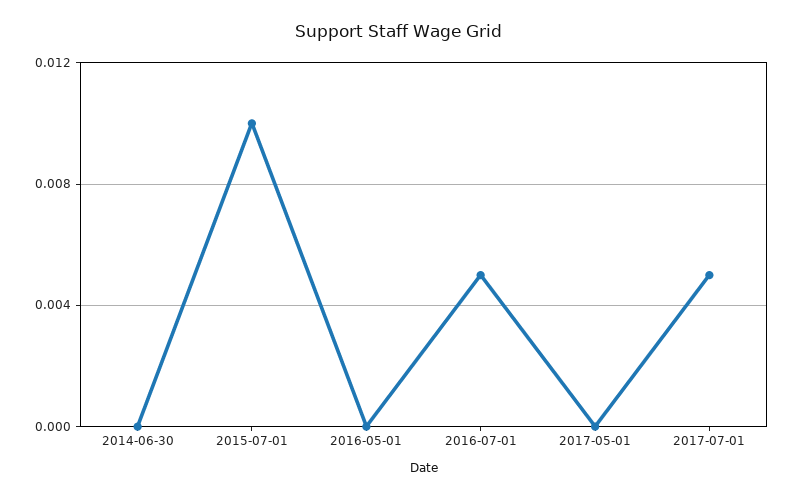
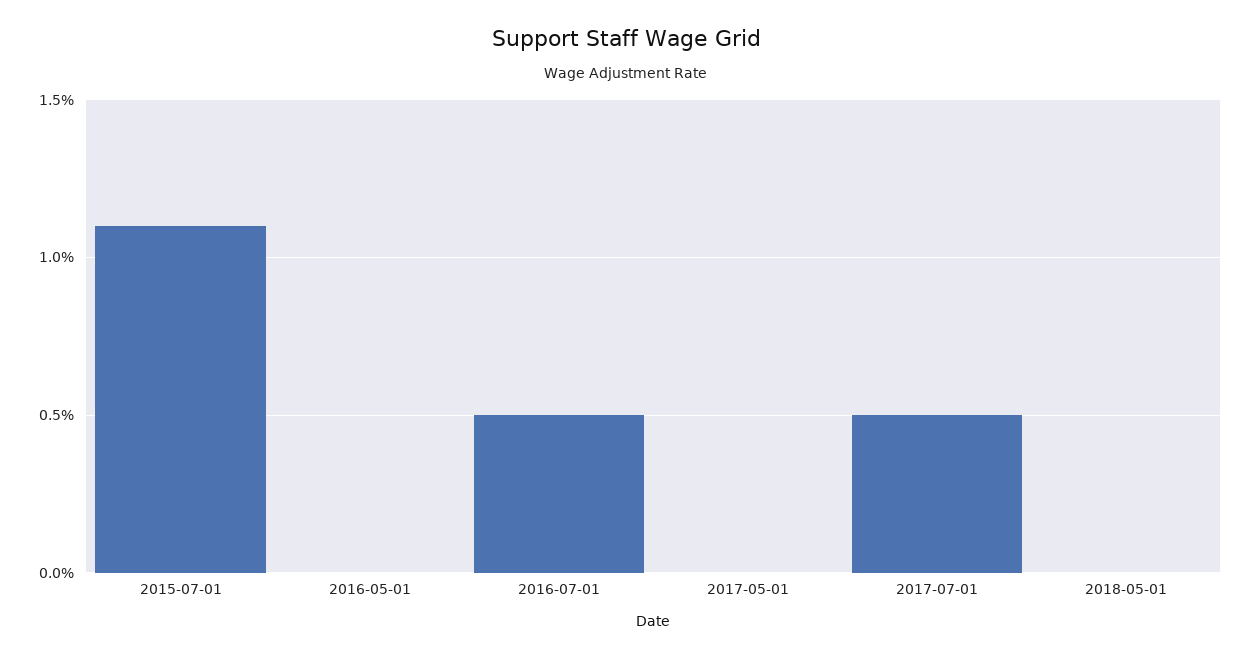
2014-06-30: 0 -> none
2015-07-01: 0.01 -> 0.011
2018-05-01: none -> 0

